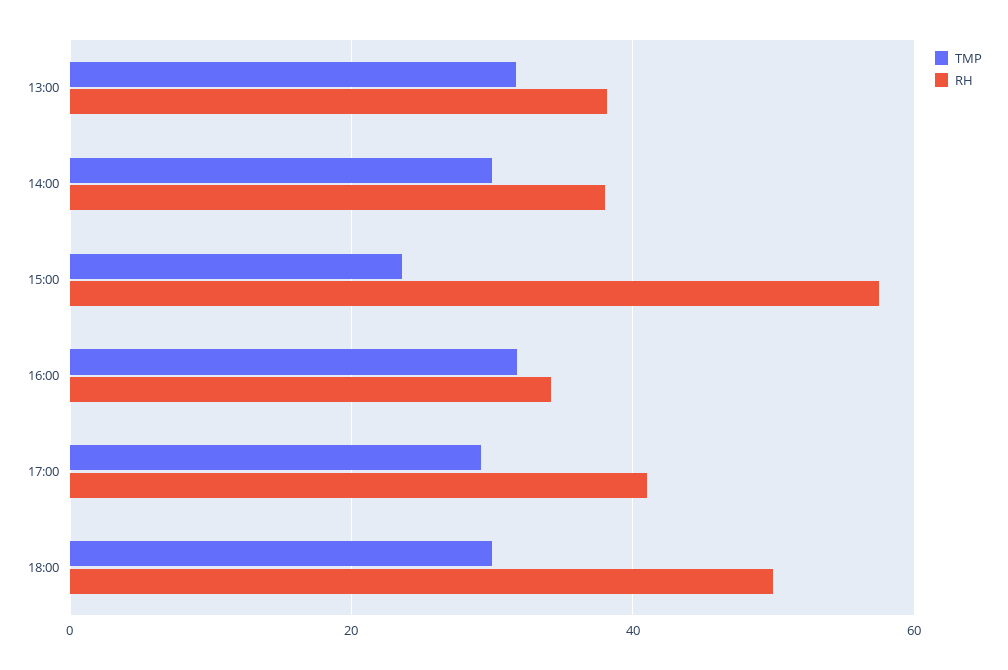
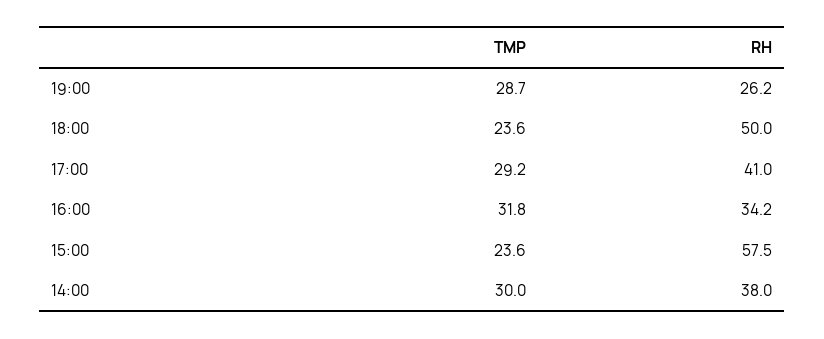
TMP, 13:00: 32 -> none
RH, 13:00: 38 -> none
TMP, 18:00: 30 -> 23.6
TMP, 19:00: none -> 28.7
RH, 19:00: none -> 26.2

